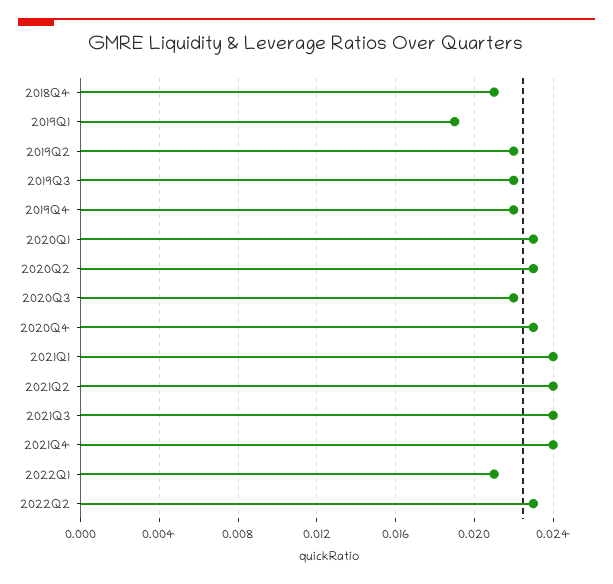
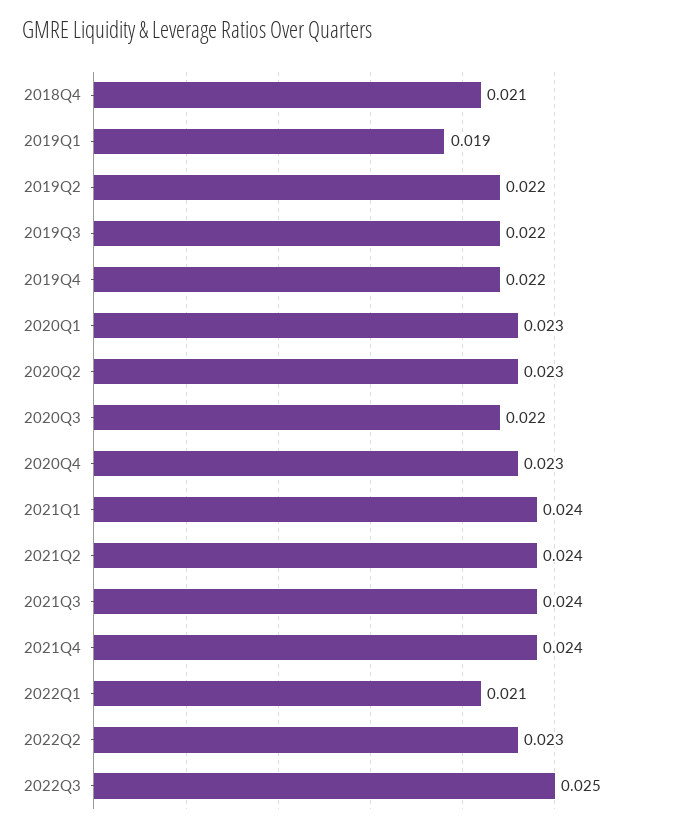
2022Q3: none -> 0.025

